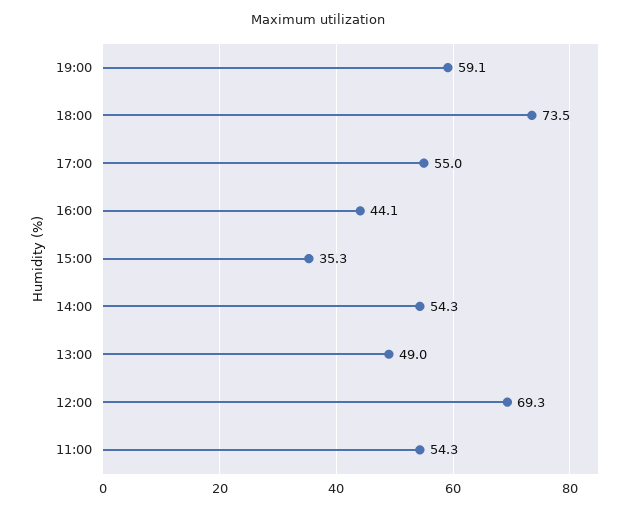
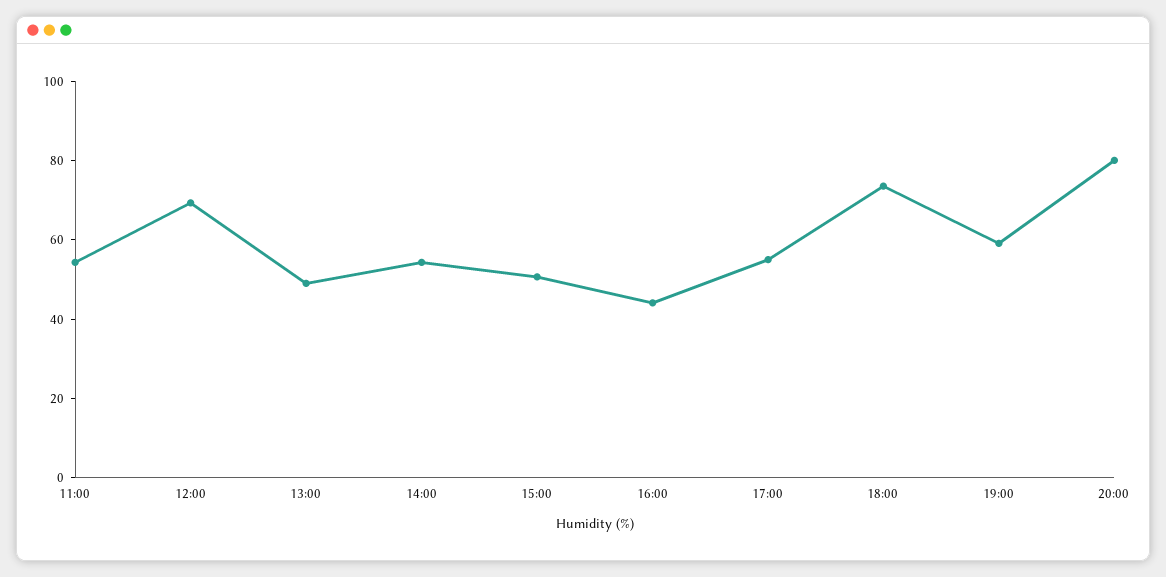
15:00: 35.3 -> 50
20:00: none -> 80

